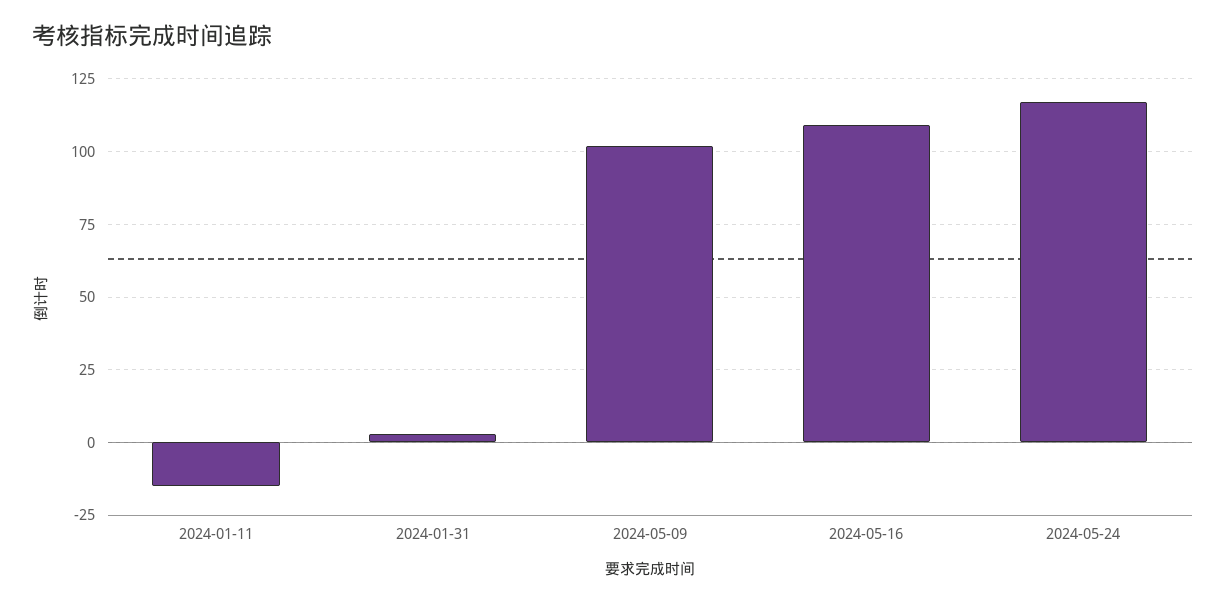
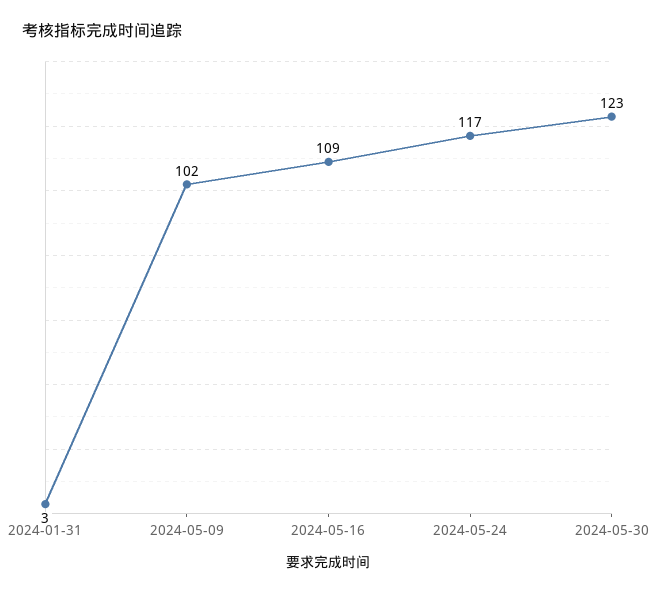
2024-01-11: -15 -> none
2024-05-30: none -> 123

